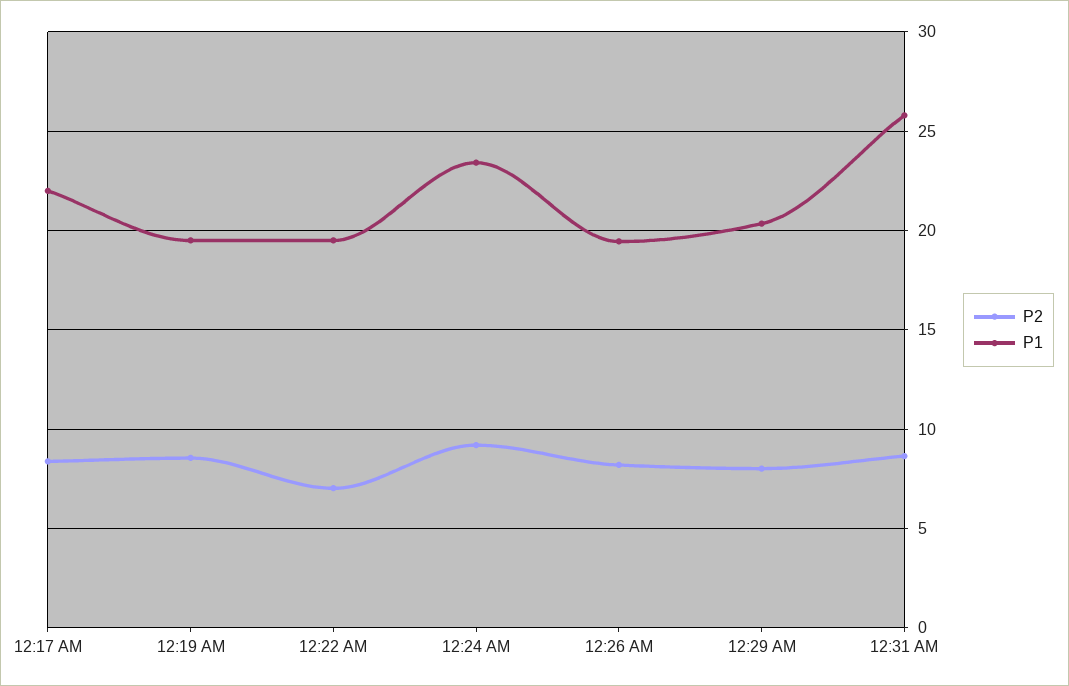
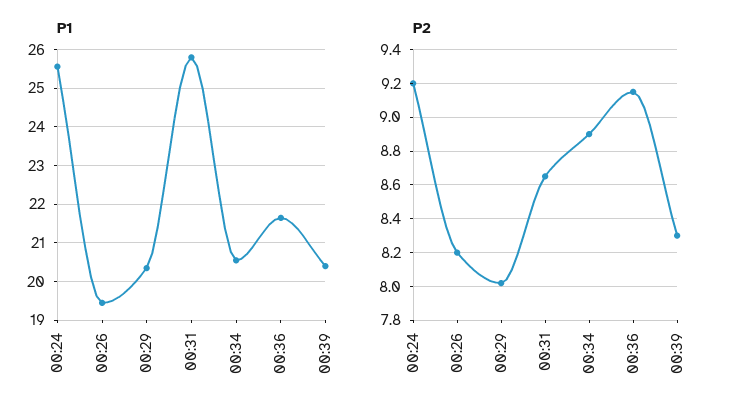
P2, 12:17 AM: 8.5 -> none
P1, 12:17 AM: 22 -> none
P2, 12:19 AM: 8.5 -> none
P1, 12:19 AM: 19.5 -> none
P2, 12:22 AM: 7 -> none
P1, 12:22 AM: 19.5 -> none
P1, 12:24 AM: 23.5 -> 25.6
P1, 00:34: none -> 20.6
P1, 00:36: none -> 21.6
P1, 00:39: none -> 20.4
P2, 00:34: none -> 8.9
P2, 00:36: none -> 9.15
P2, 00:39: none -> 8.3

